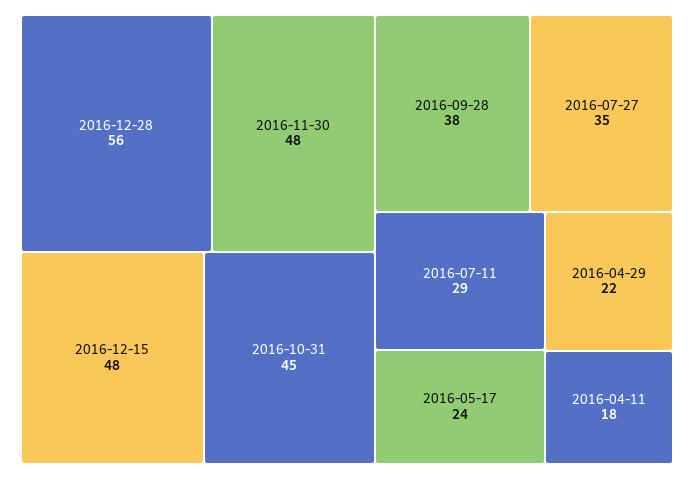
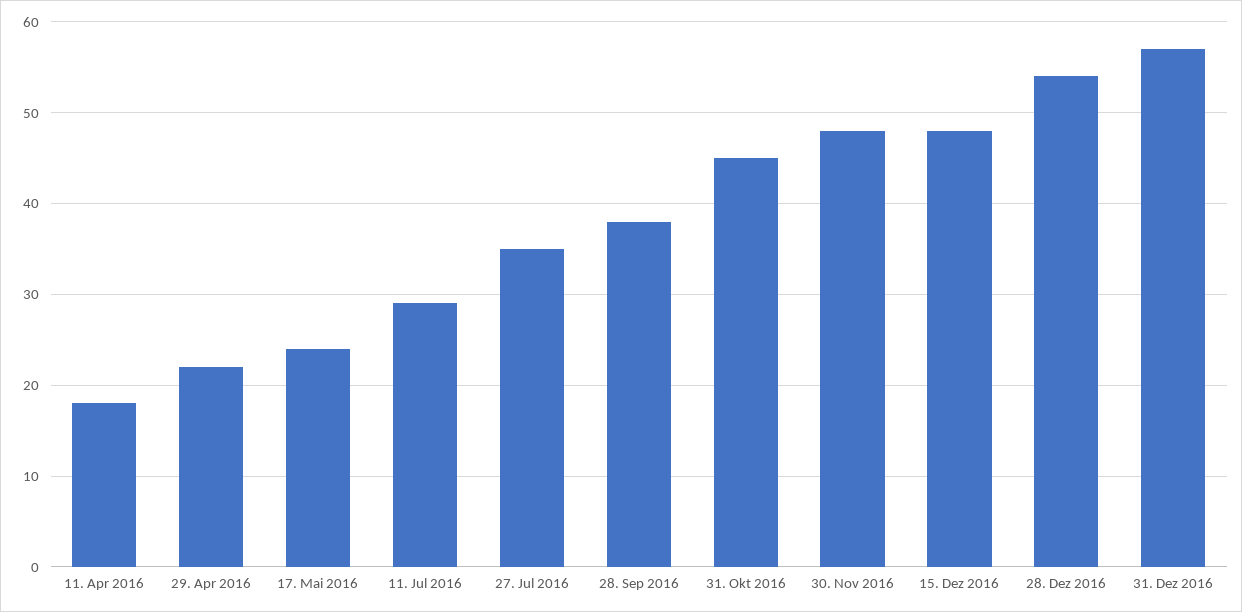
2016-12-28: 56 -> 54
31. Dez 2016: none -> 57

